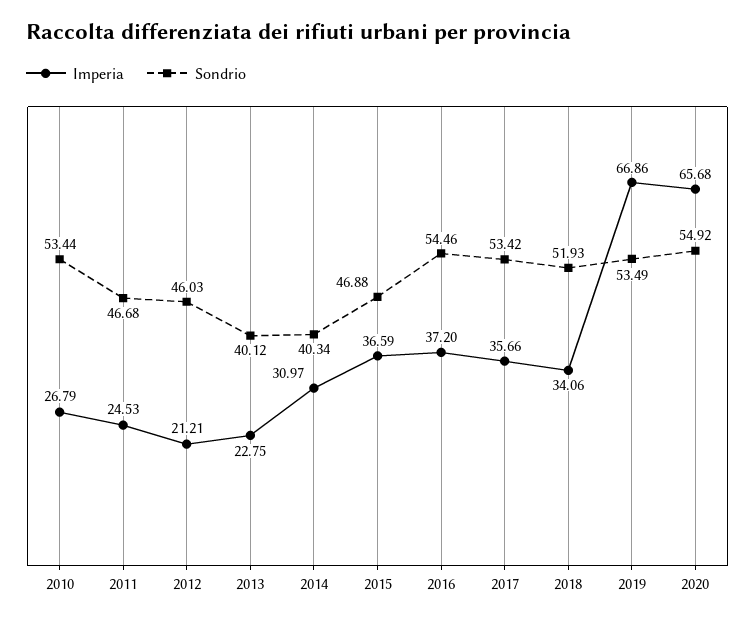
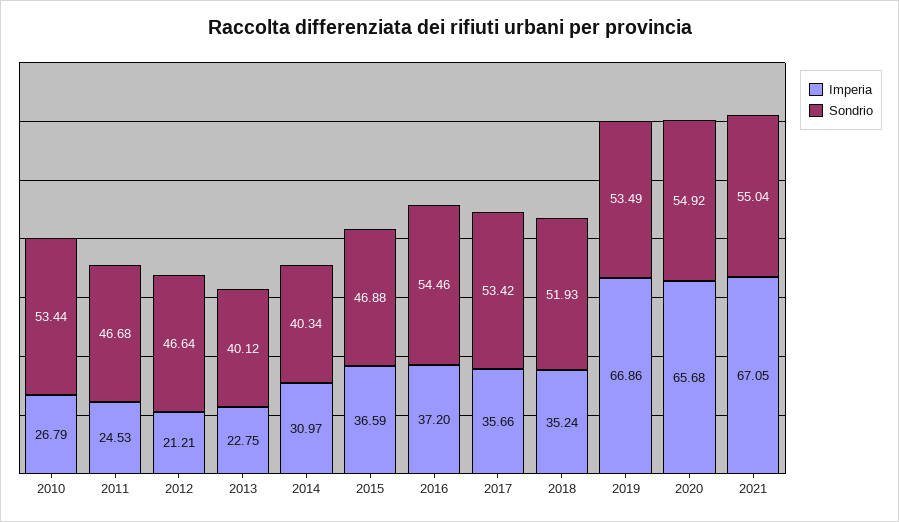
Sondrio, 2012: 46.03 -> 46.64
Imperia, 2018: 34.06 -> 35.24
Imperia, 2021: none -> 67.05
Sondrio, 2021: none -> 55.04

